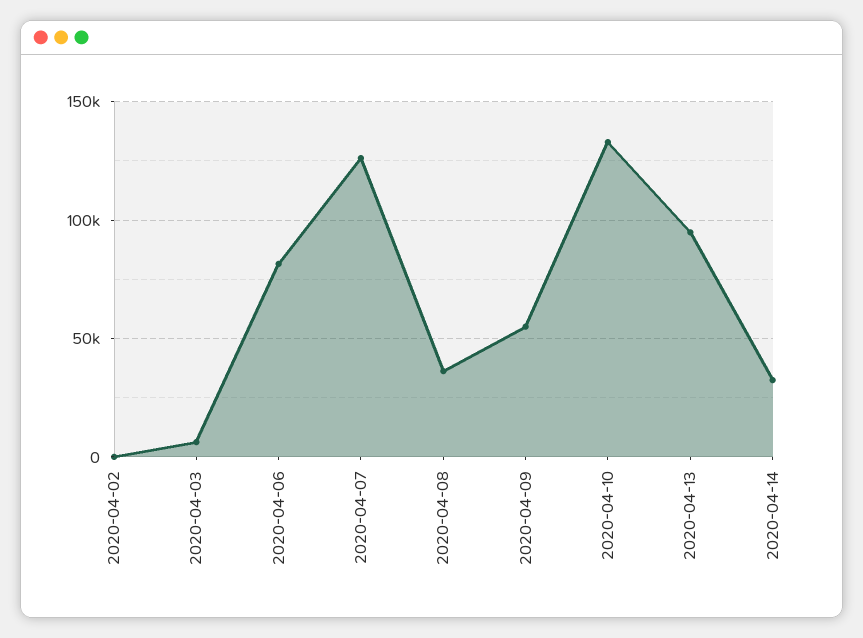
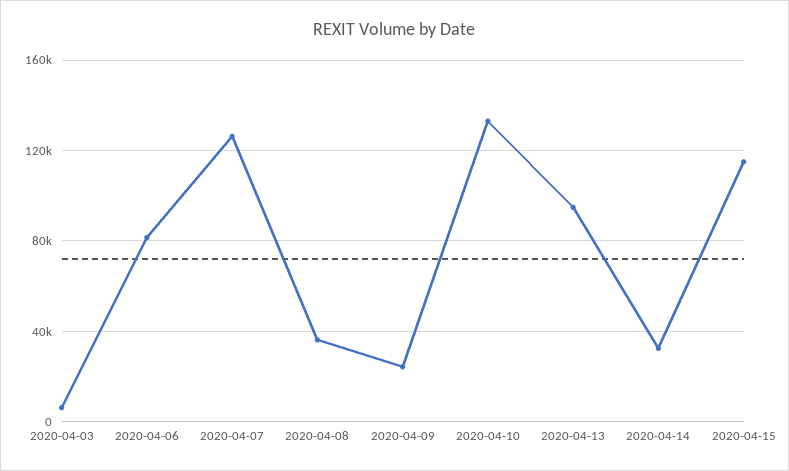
2020-04-02: 0 -> none
2020-04-09: 55000 -> 25000
2020-04-15: none -> 115000

